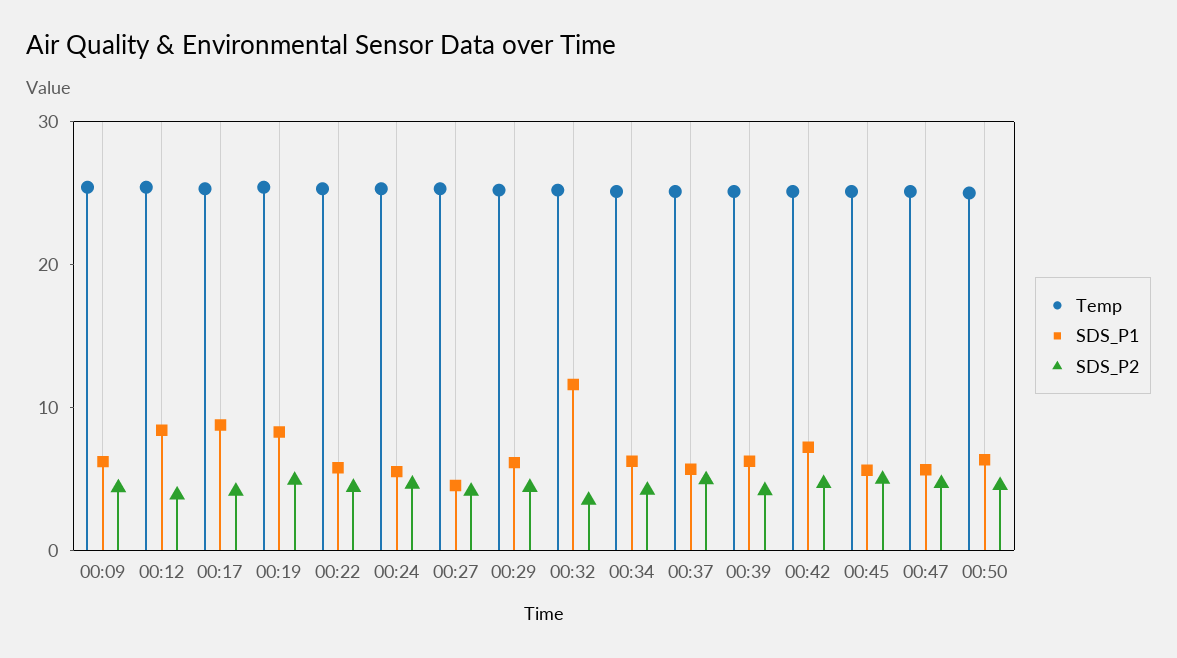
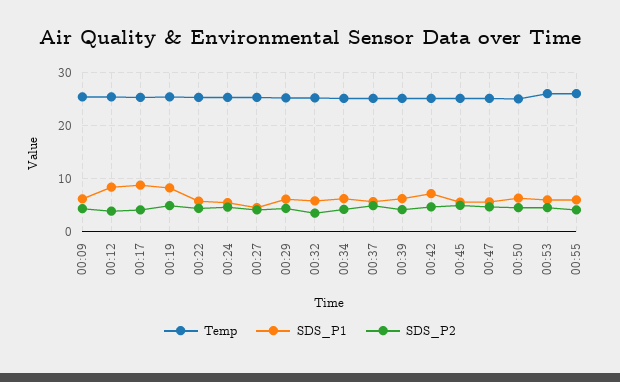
SDS_P1, 00:32: 12 -> 6
Temp, 00:53: none -> 26
SDS_P1, 00:53: none -> 6
SDS_P2, 00:53: none -> 4
Temp, 00:55: none -> 26
SDS_P1, 00:55: none -> 6
SDS_P2, 00:55: none -> 4

